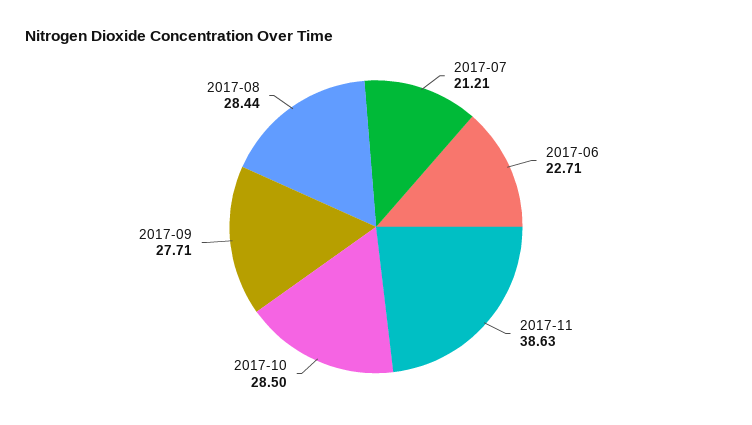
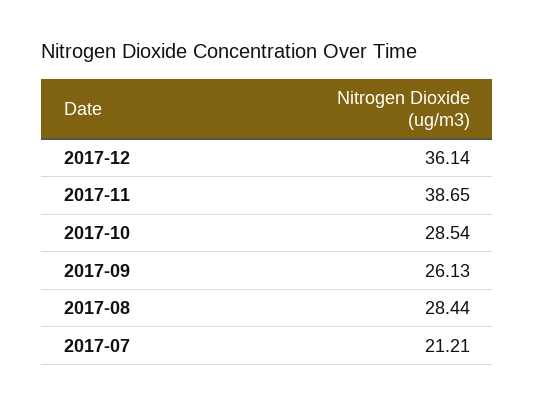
2017-06: 22.71 -> none
2017-11: 38.63 -> 38.65
2017-10: 28.5 -> 28.54
2017-09: 27.71 -> 26.13
2017-12: none -> 36.14

